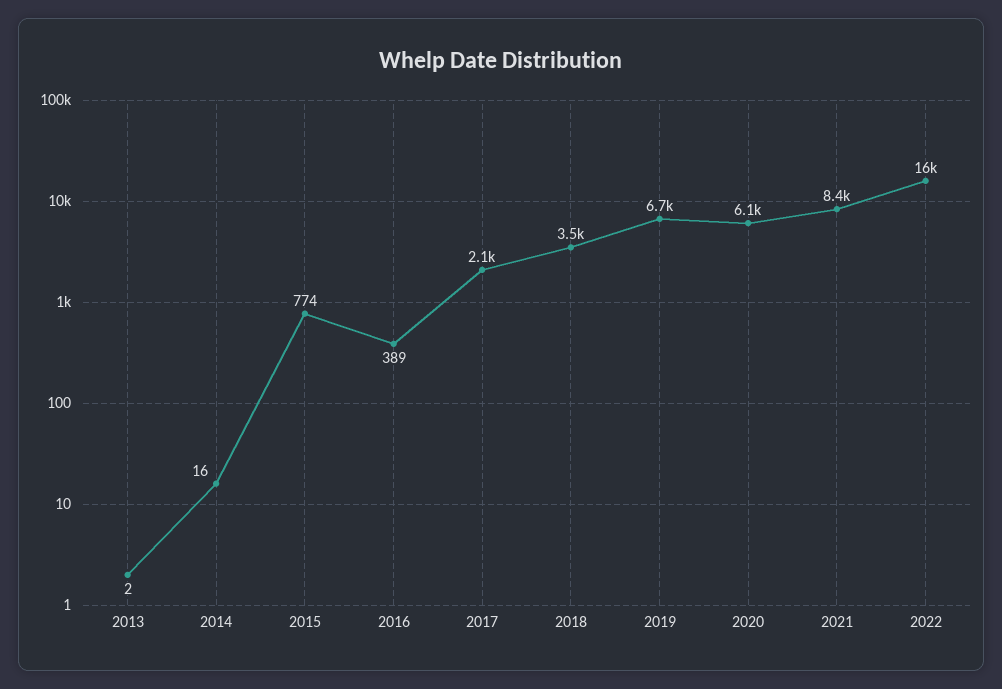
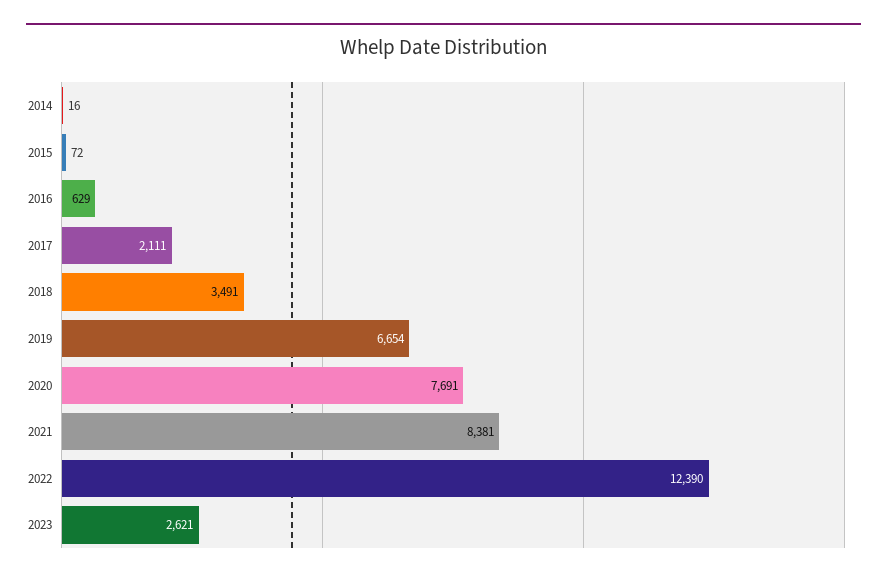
2013: 2 -> none
2015: 774 -> 72
2016: 389 -> 629
2020: 6100 -> 7691
2022: 16000 -> 12390
2023: none -> 2621

